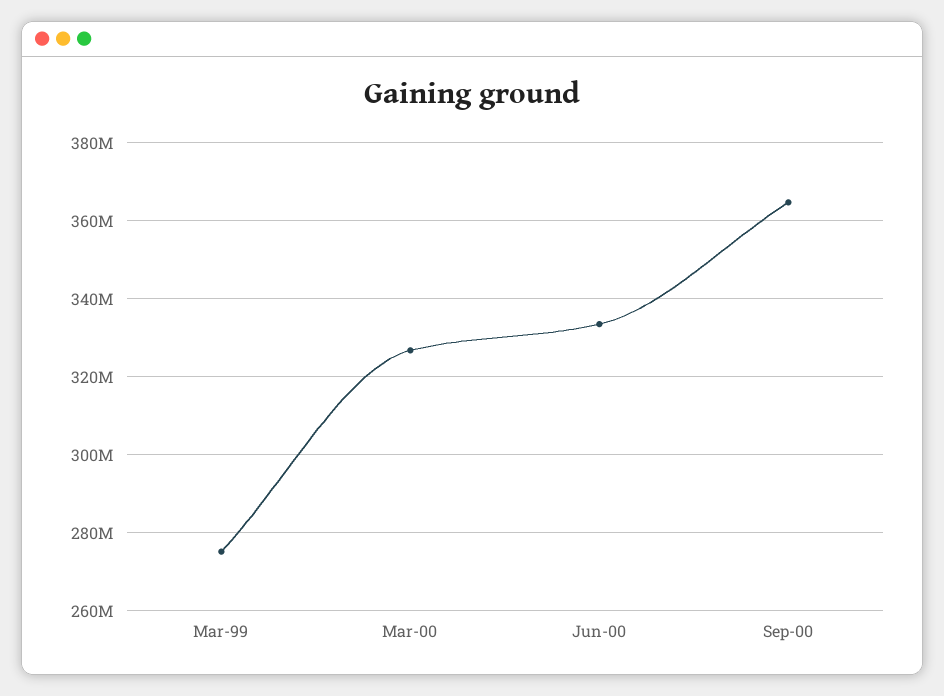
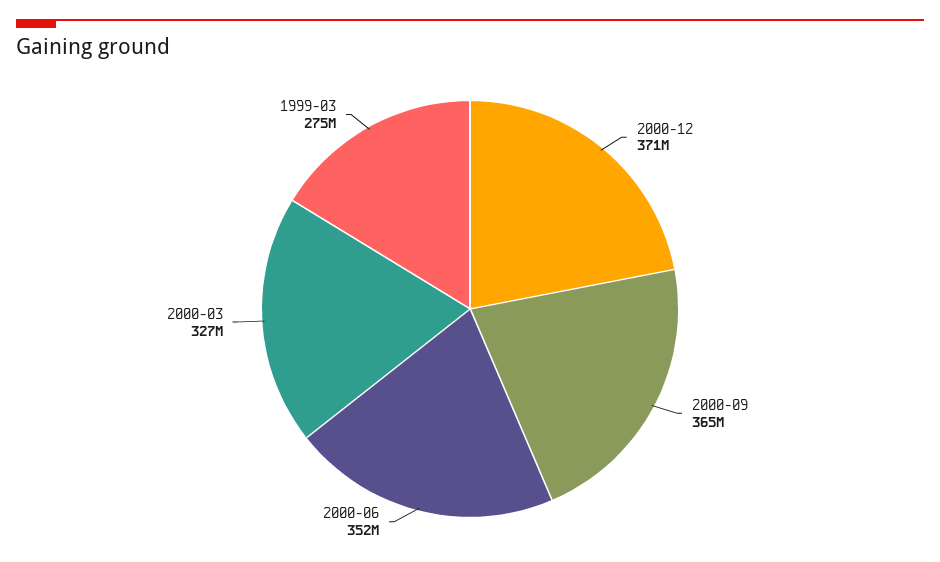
Jun-00: 334000000 -> 352000000
2000-12: none -> 371000000

